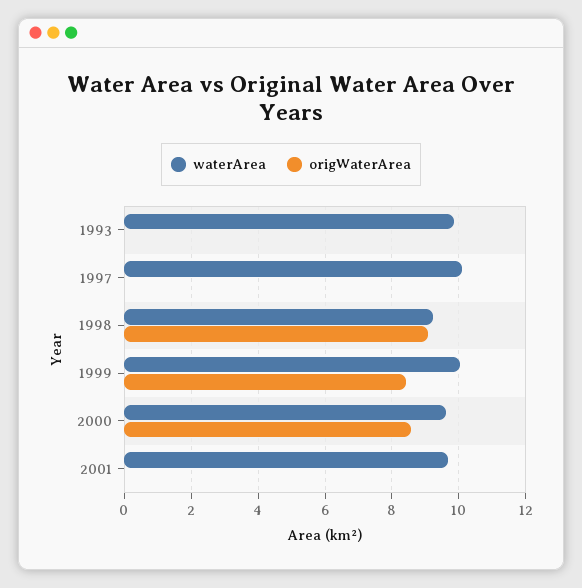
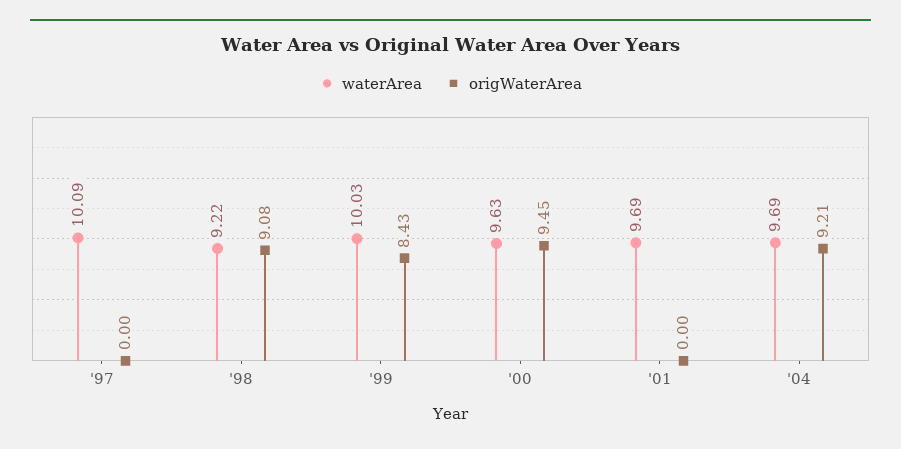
waterArea, 1993: 9.8 -> none
origWaterArea, 1993: 0 -> none
origWaterArea, 2000: 8.6 -> 9.45
waterArea, '04: none -> 9.69
origWaterArea, '04: none -> 9.21

